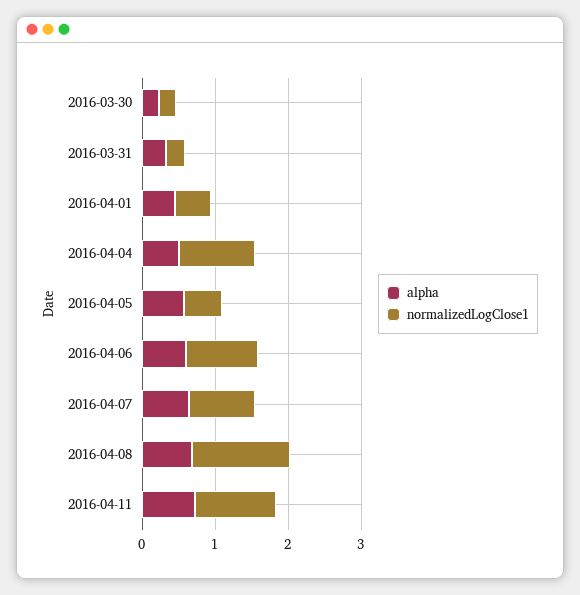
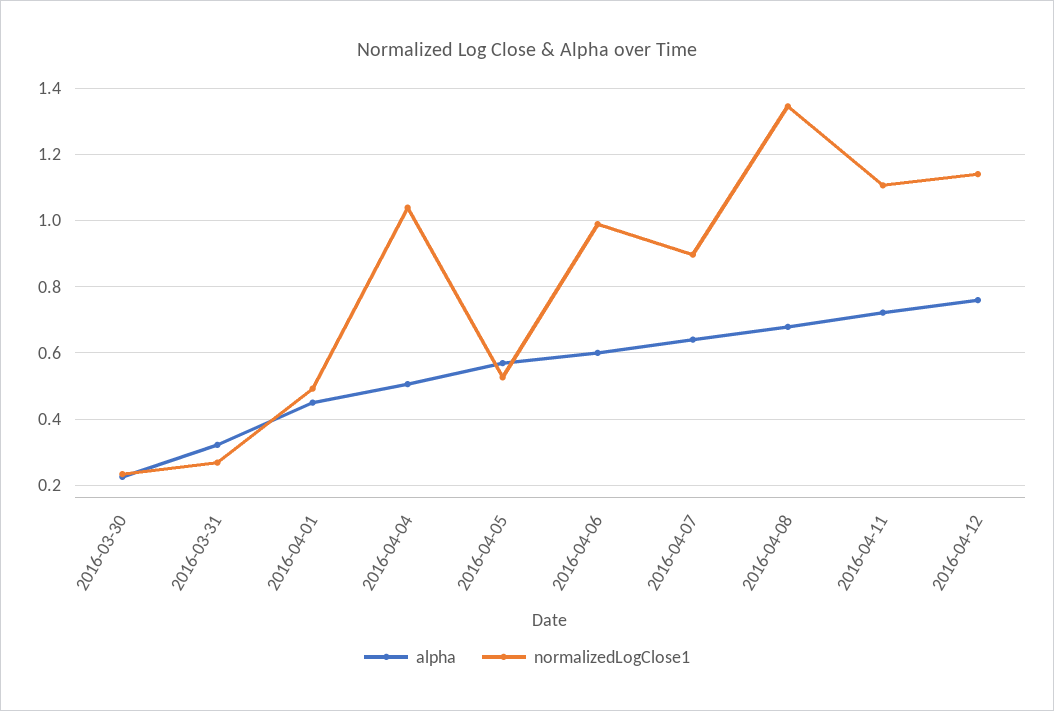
alpha, 2016-04-12: none -> 0.76
normalizedLogClose1, 2016-04-12: none -> 1.14

